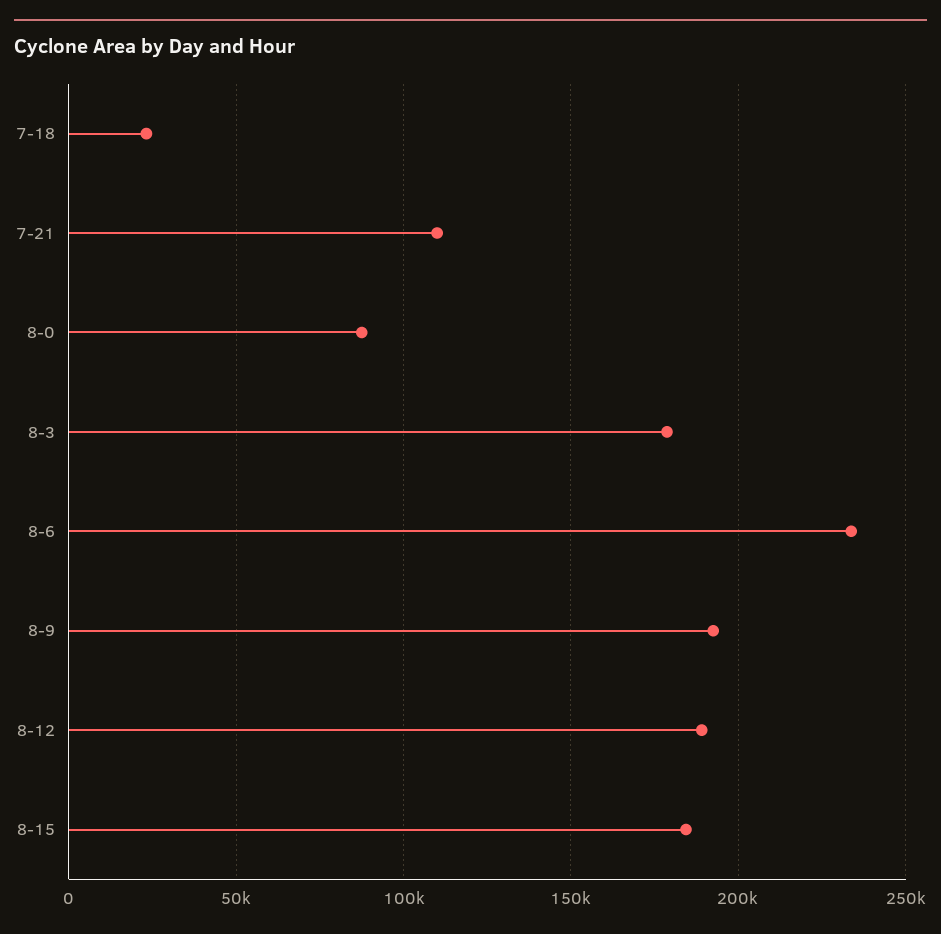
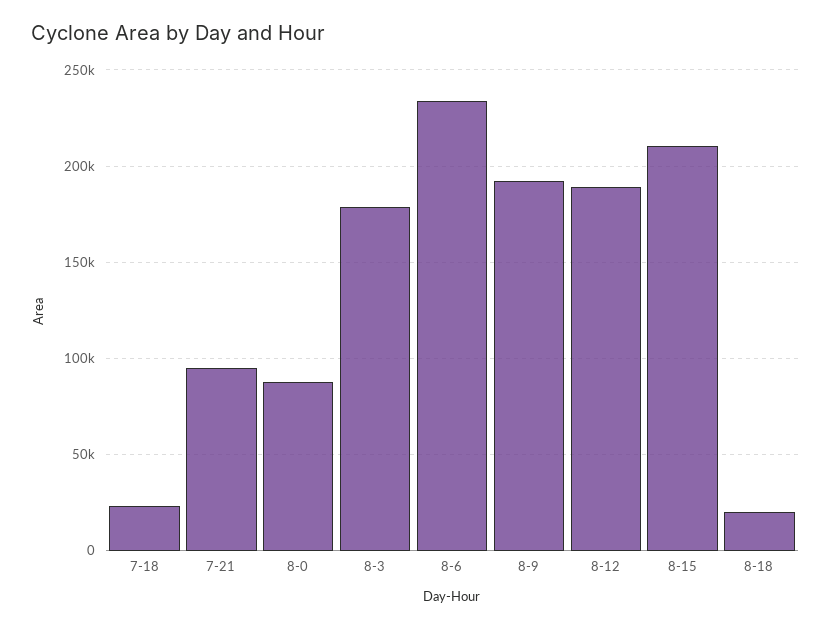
7-21: 110000 -> 95000
8-15: 185000 -> 210000
8-18: none -> 20000

